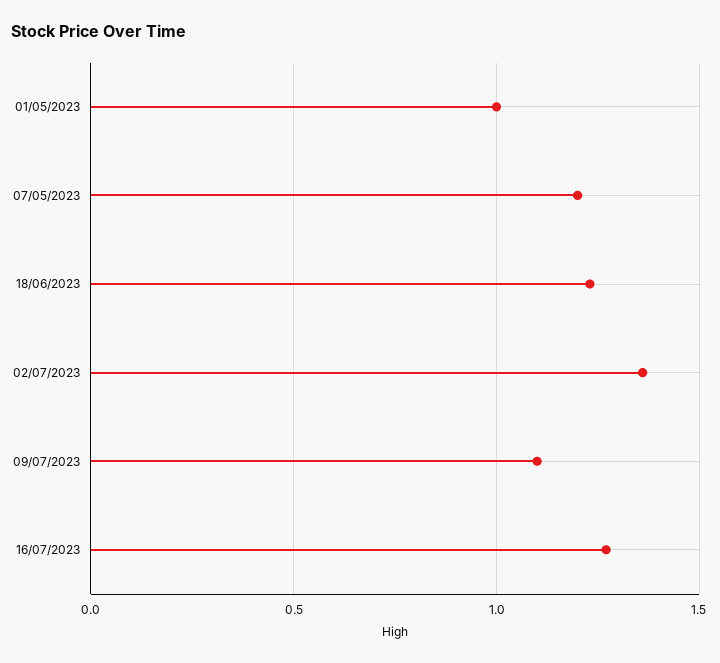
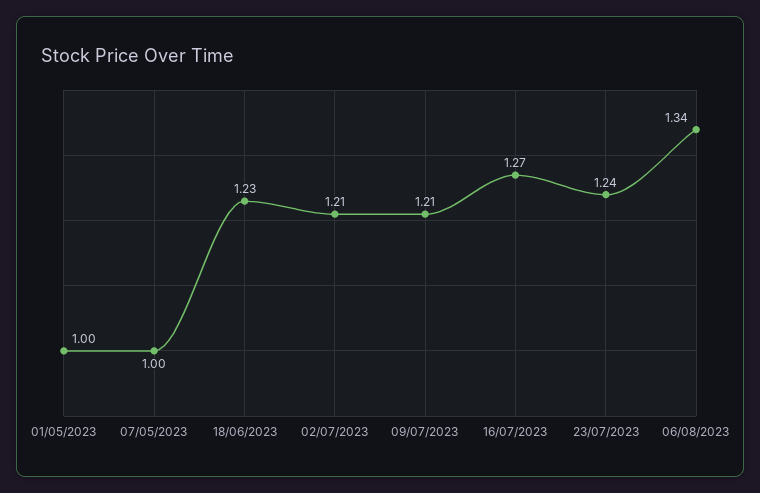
07/05/2023: 1.2 -> 1
02/07/2023: 1.35 -> 1.21
09/07/2023: 1.1 -> 1.21
23/07/2023: none -> 1.24
06/08/2023: none -> 1.34

